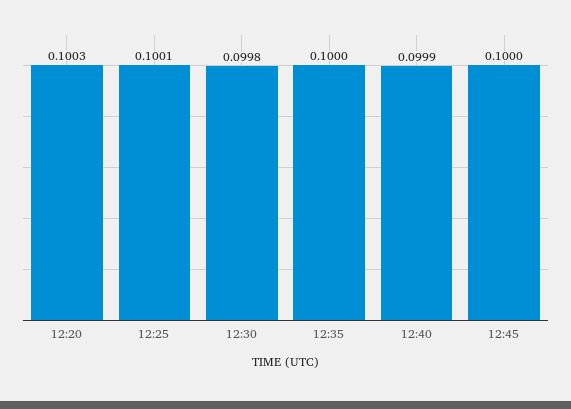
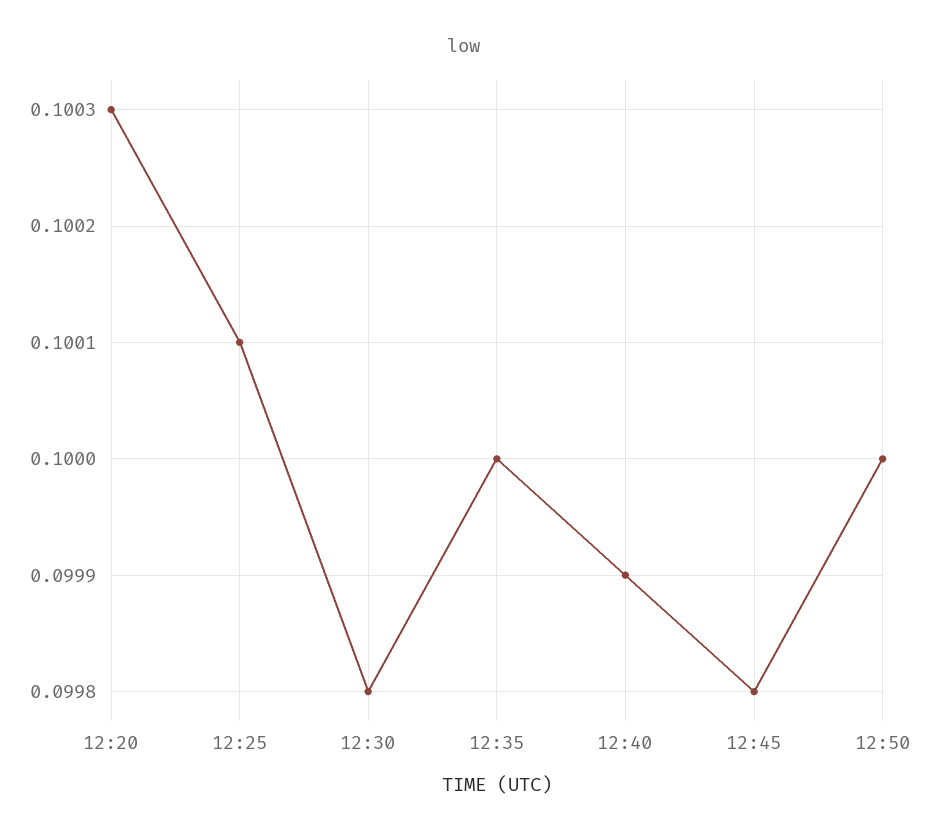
12:45: 0.1 -> 0.0998
12:50: none -> 0.1

